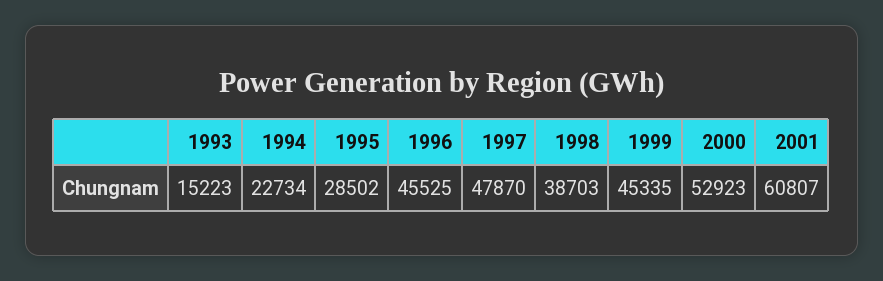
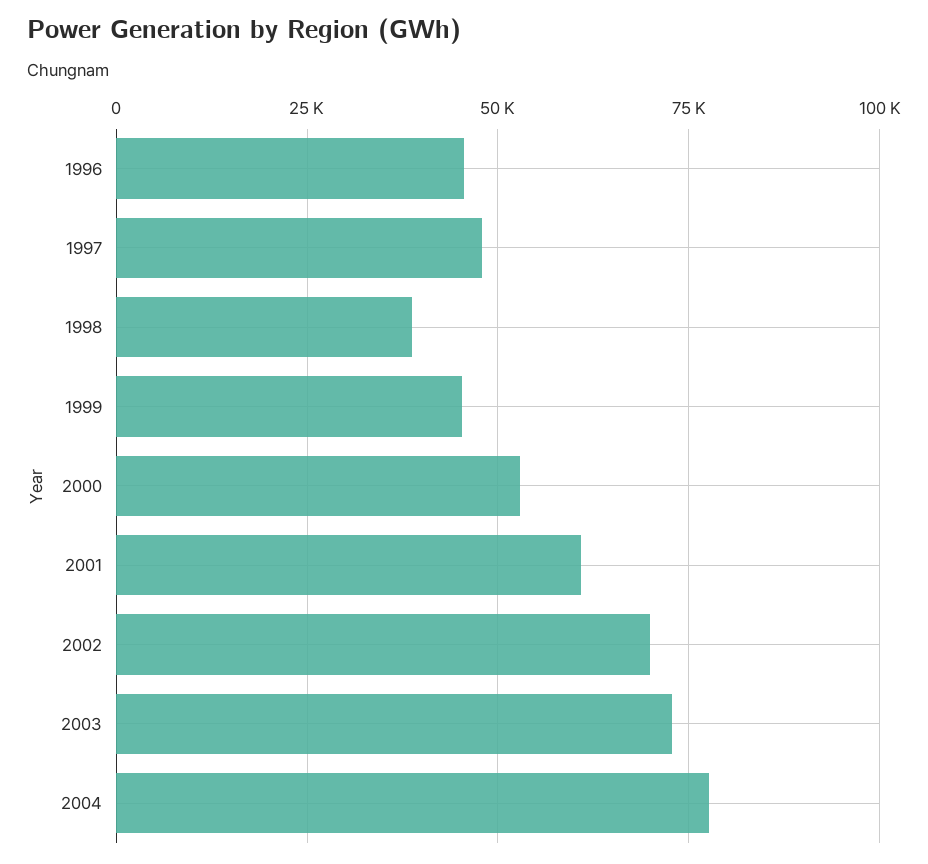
1993: 15223 -> none
1994: 22734 -> none
1995: 28502 -> none
2002: none -> 70000
2003: none -> 72500
2004: none -> 77500

